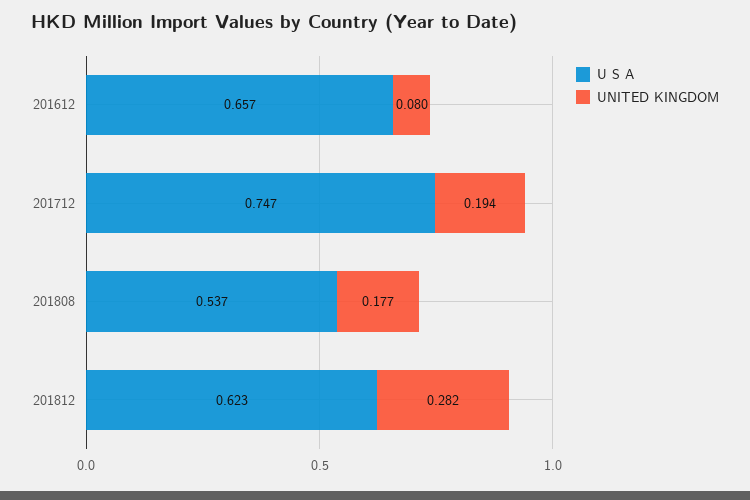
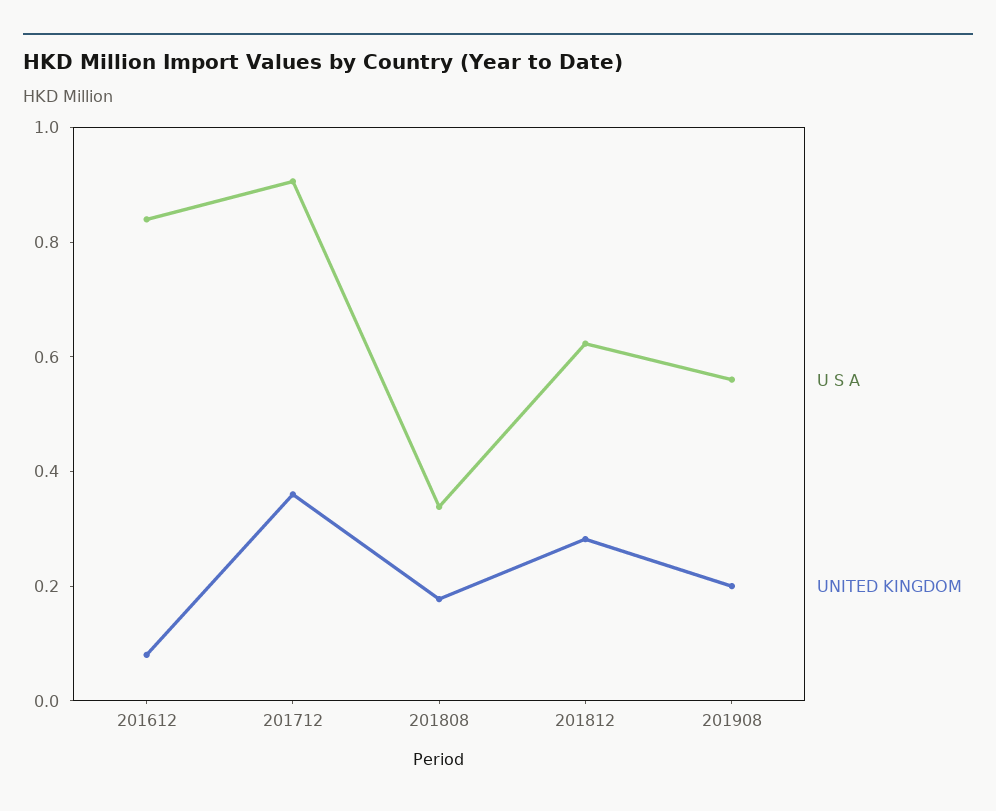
U S A, 201612: 0.657 -> 0.85
U S A, 201712: 0.747 -> 0.9
UNITED KINGDOM, 201712: 0.194 -> 0.35
U S A, 201808: 0.537 -> 0.35
U S A, 201908: none -> 0.55
UNITED KINGDOM, 201908: none -> 0.2

